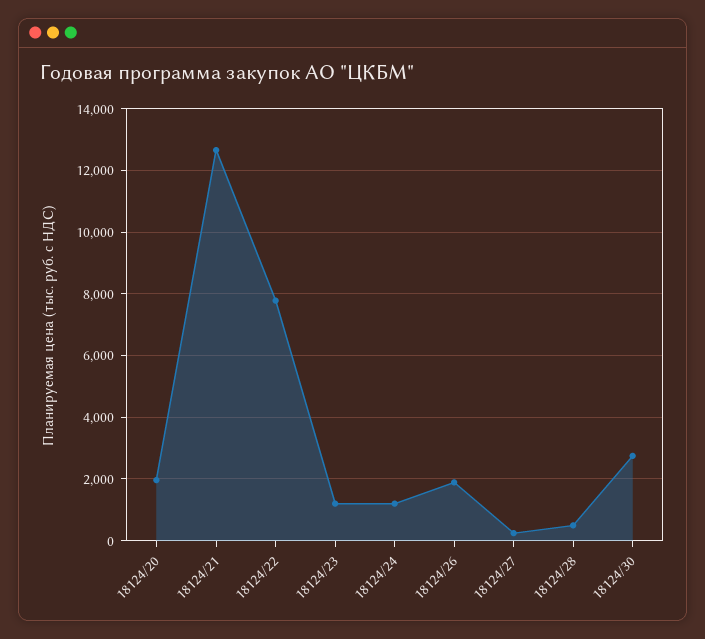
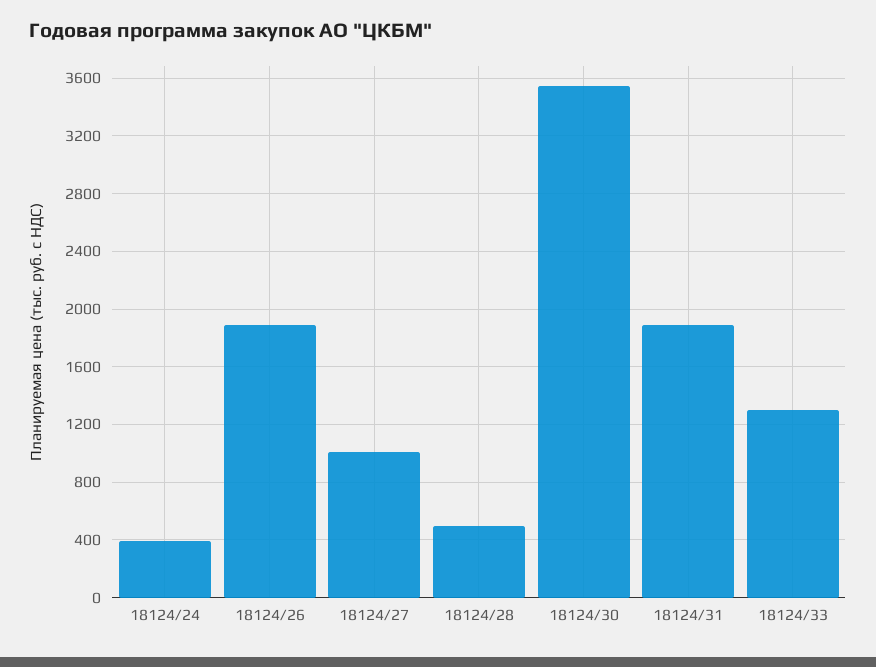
18124/20: 2000 -> none
18124/21: 12600 -> none
18124/22: 7800 -> none
18124/23: 1200 -> none
18124/24: 1200 -> 400
18124/27: 200 -> 1000
18124/30: 2800 -> 3550
18124/31: none -> 1900
18124/33: none -> 1300

